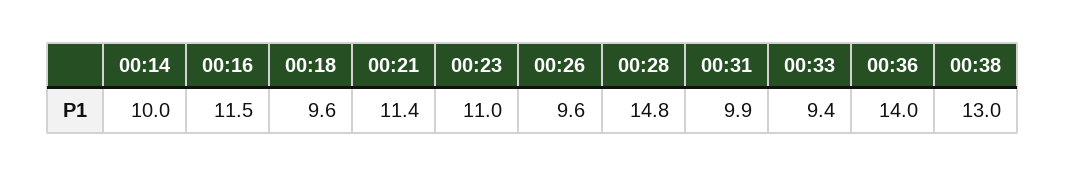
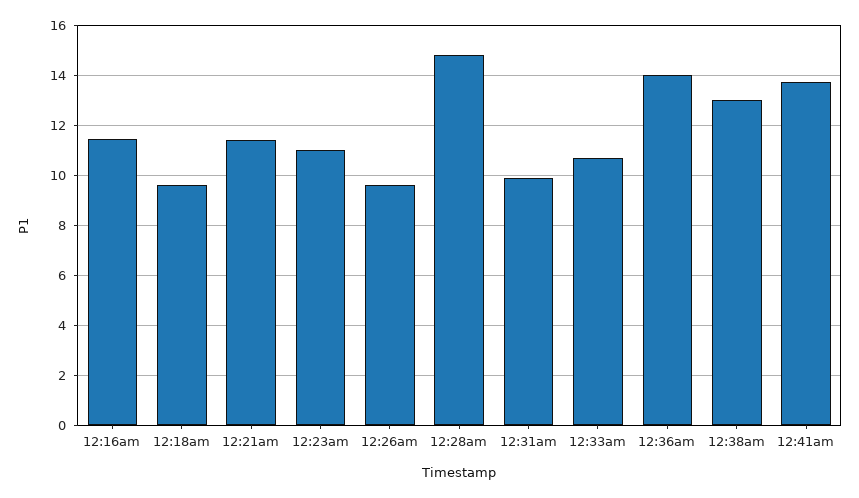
00:14: 10 -> none
00:33: 9.4 -> 10.75
12:41am: none -> 13.75

